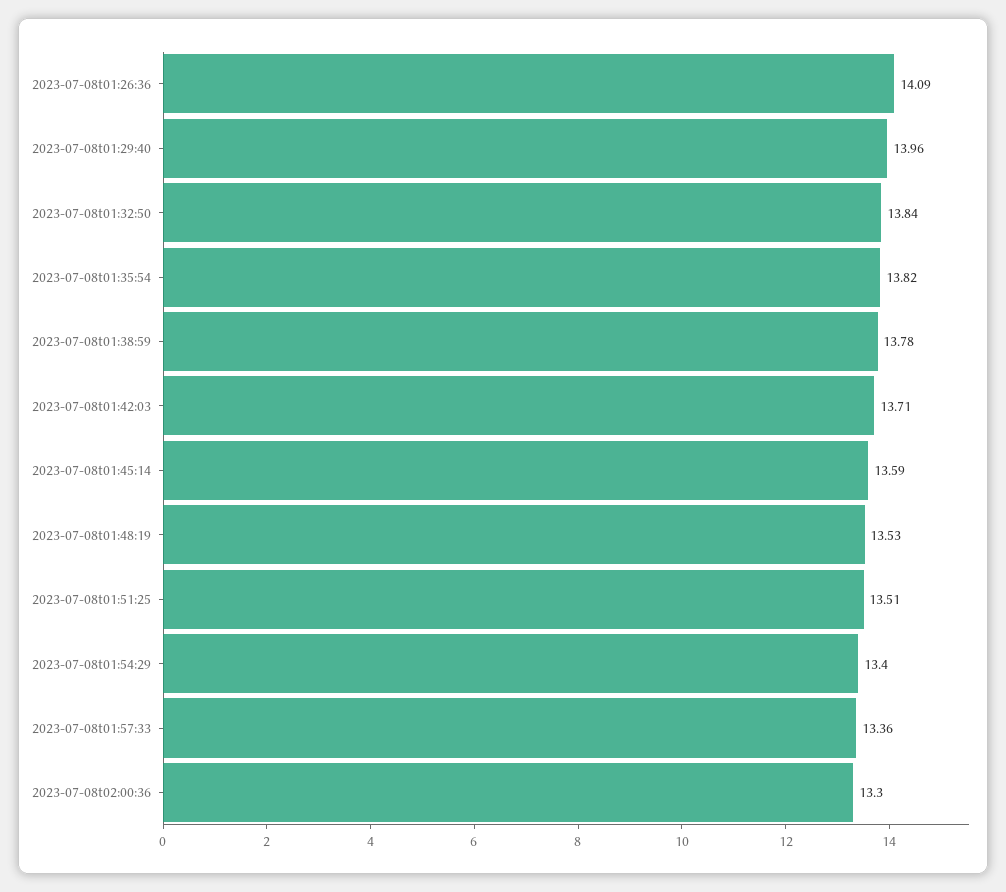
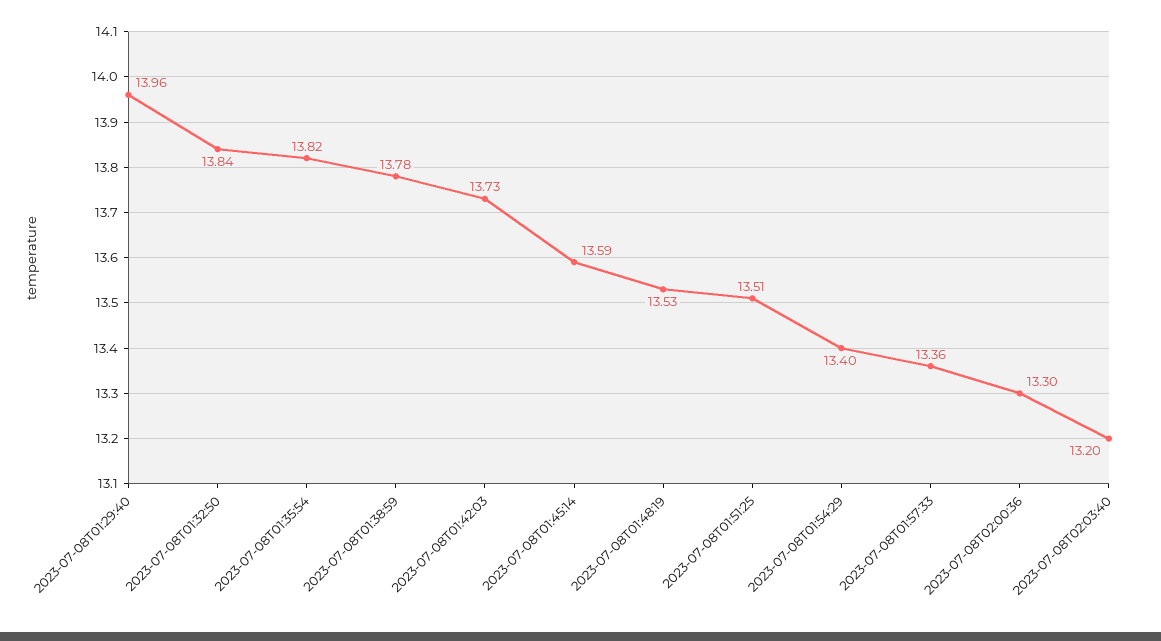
2023-07-08t01:26:36: 14.09 -> none
2023-07-08t01:42:03: 13.71 -> 13.73
2023-07-08T02:03:40: none -> 13.2

